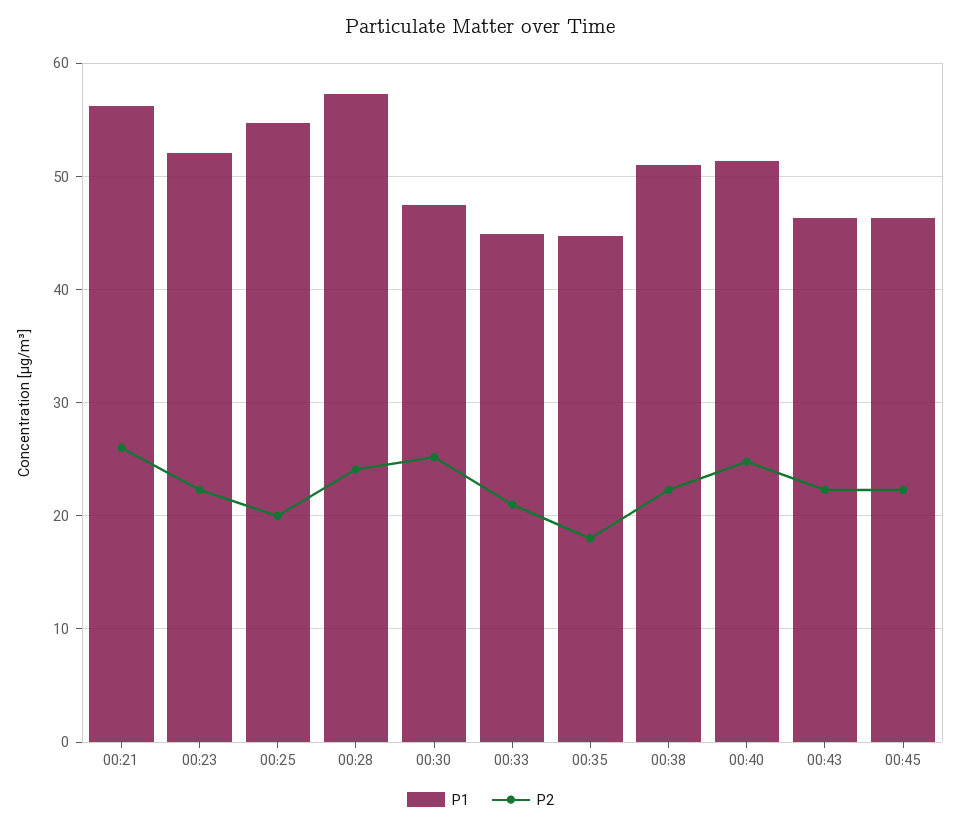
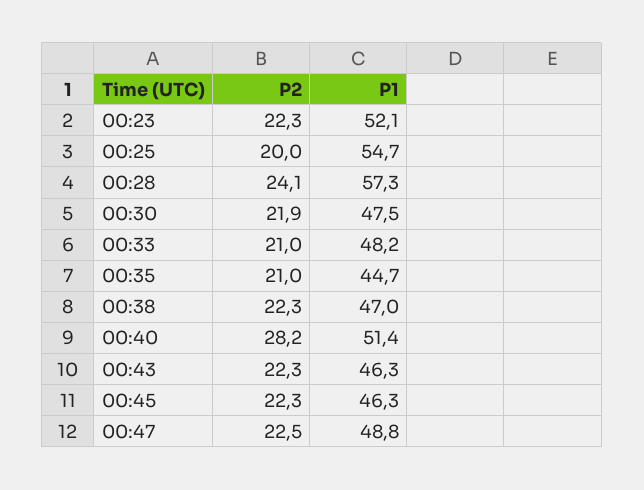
P1, 00:21: 56 -> none
P2, 00:21: 26 -> none
P2, 00:30: 25 -> 21.9
P1, 00:33: 45 -> 48.2
P2, 00:35: 18 -> 21
P1, 00:38: 51 -> 47
P2, 00:40: 25 -> 28.2
P2, 00:47: none -> 22.5
P1, 00:47: none -> 48.8

